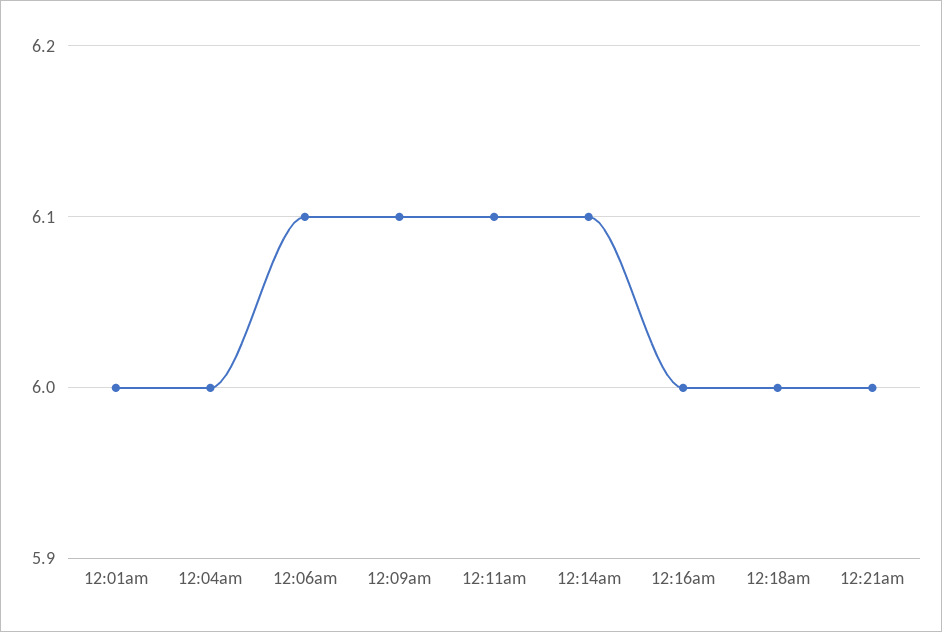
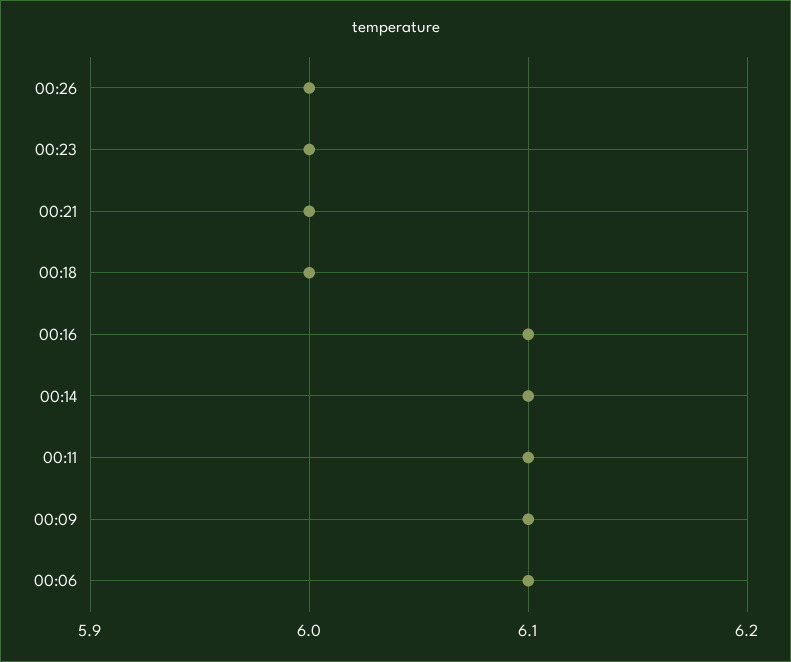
12:01am: 6 -> none
12:04am: 6 -> none
12:16am: 6 -> 6.1
00:26: none -> 6
00:23: none -> 6

